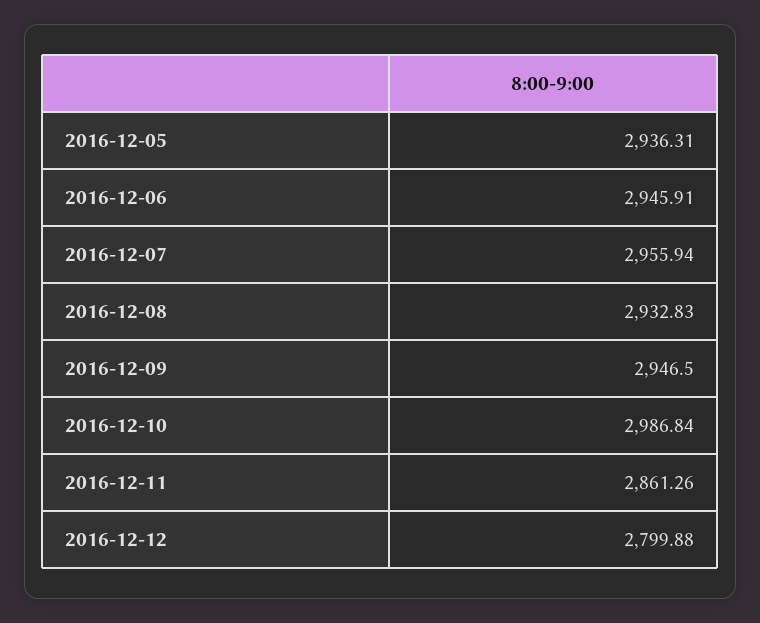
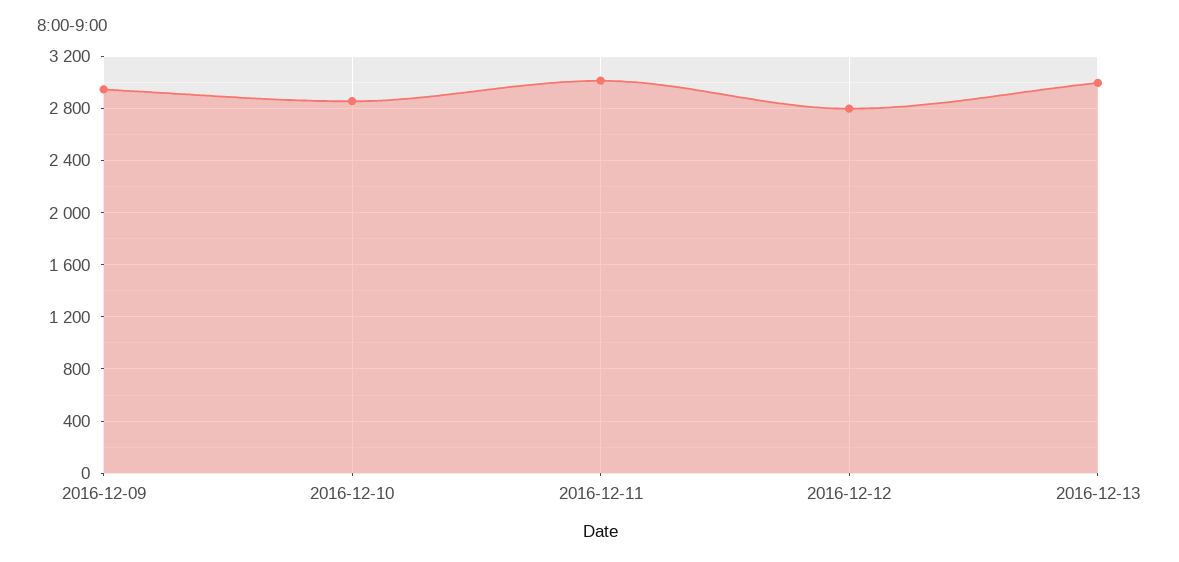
2016-12-05: 2936.31 -> none
2016-12-06: 2945.91 -> none
2016-12-07: 2955.94 -> none
2016-12-08: 2932.83 -> none
2016-12-10: 2986.84 -> 2850
2016-12-11: 2861.26 -> 3000
2016-12-13: none -> 3000

